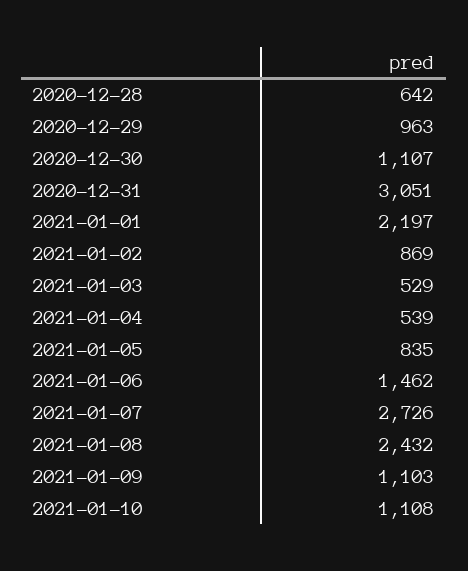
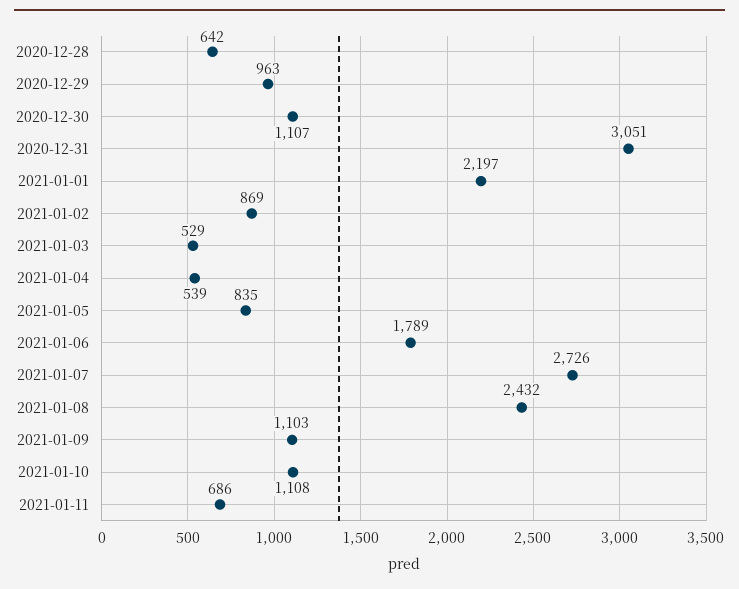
2021-01-06: 1462 -> 1789
2021-01-11: none -> 686

